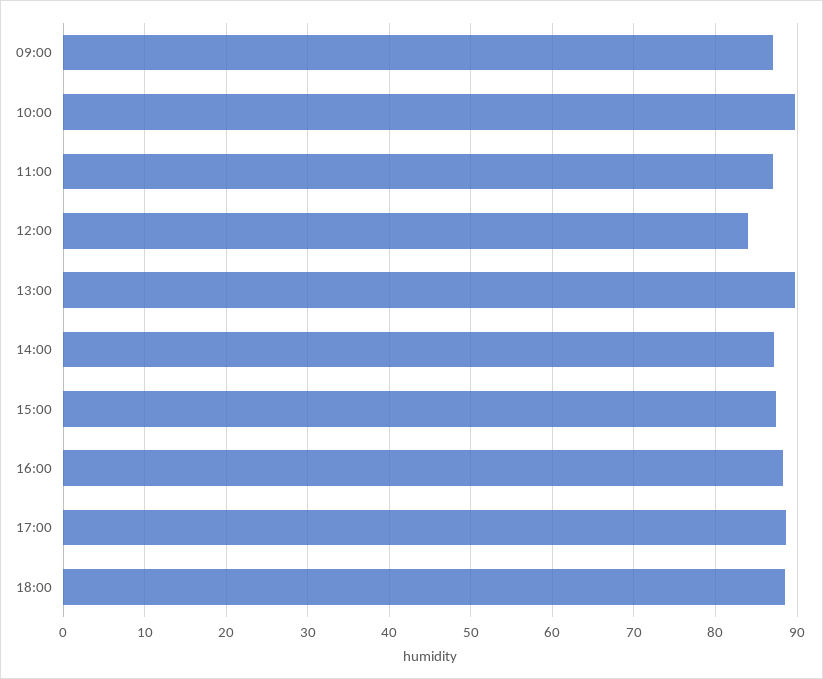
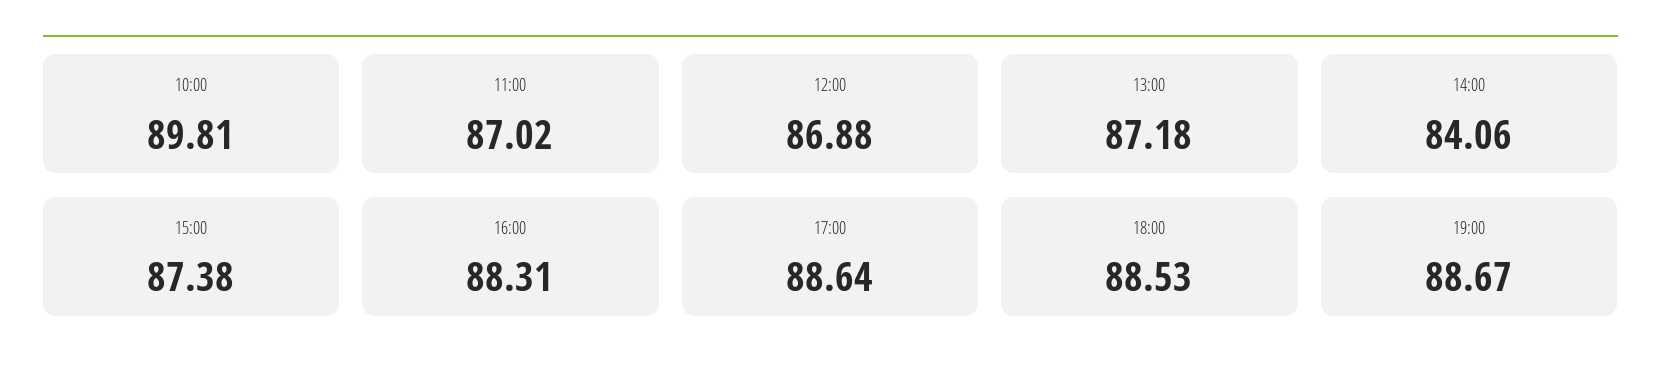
09:00: 87 -> none
12:00: 84 -> 86.88
13:00: 90 -> 87.18
14:00: 87 -> 84.06
19:00: none -> 88.67

